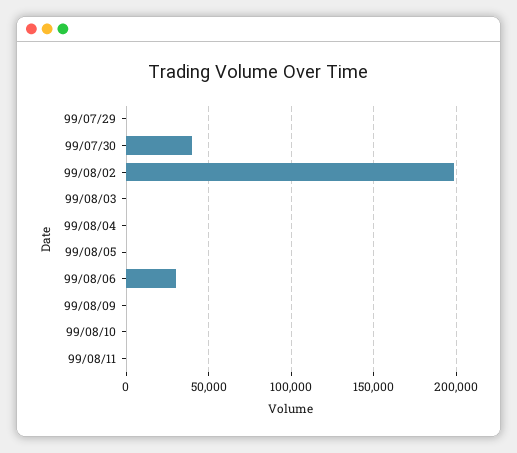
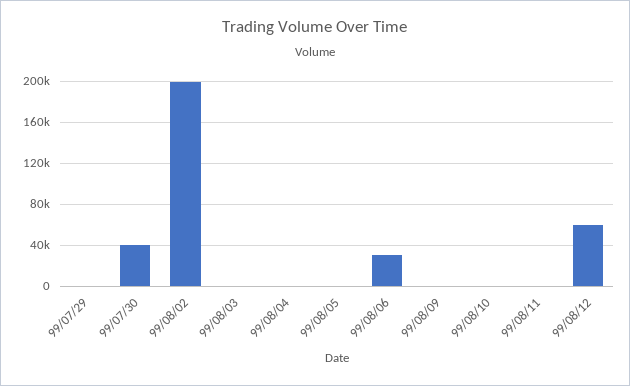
99/08/12: none -> 60000

